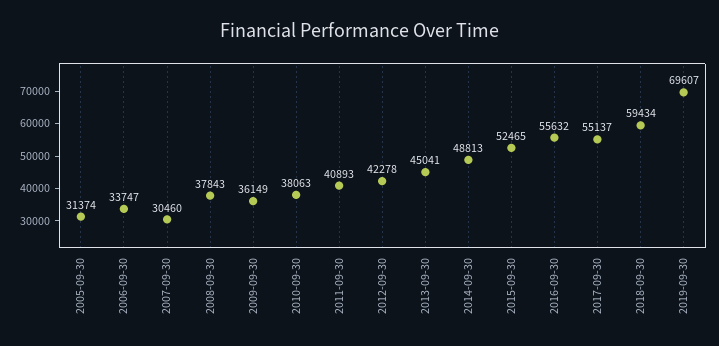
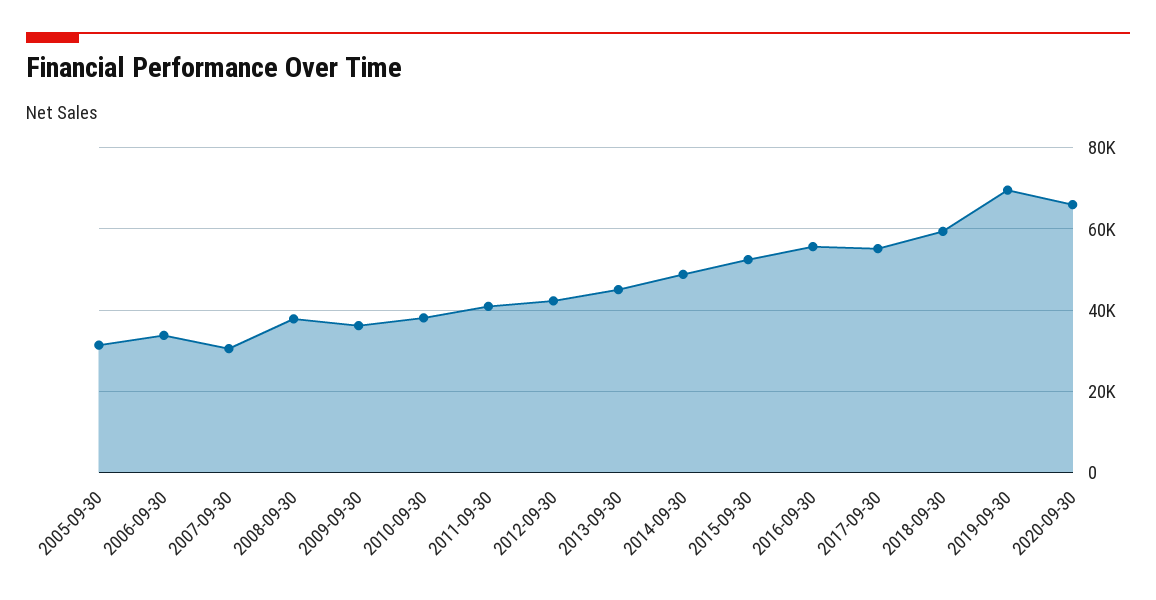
2020-09-30: none -> 66000

